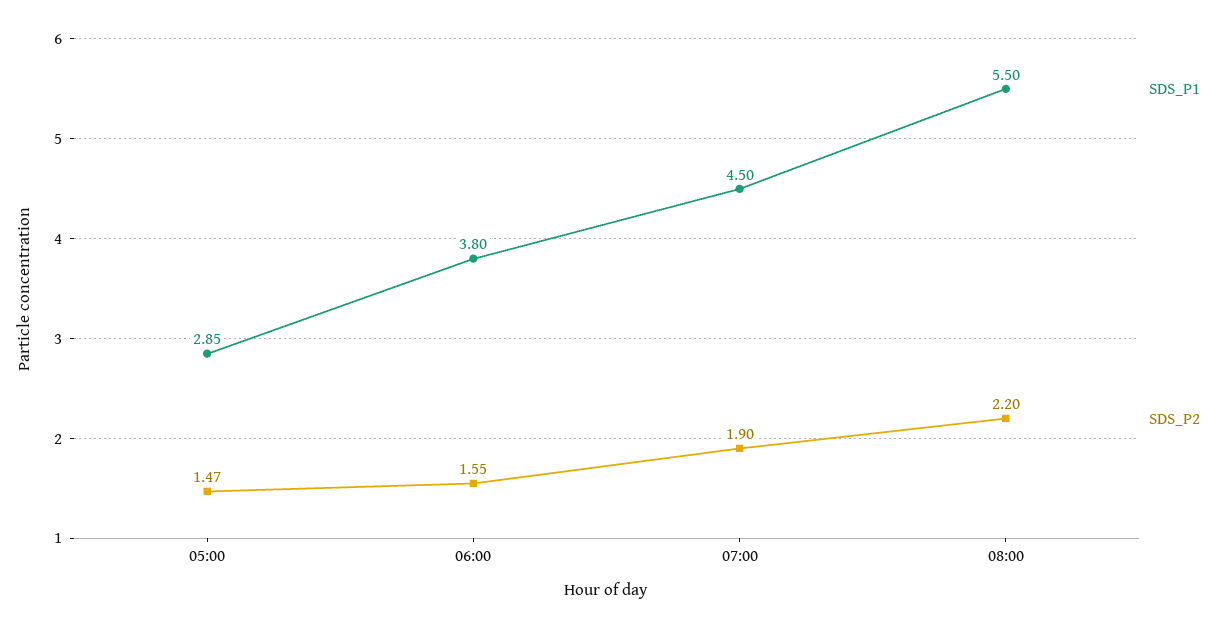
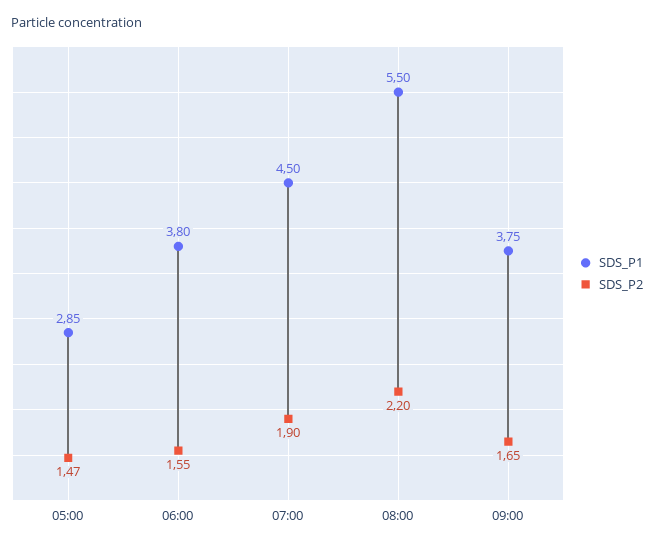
SDS_P1, 09:00: none -> 3.75
SDS_P2, 09:00: none -> 1.65

